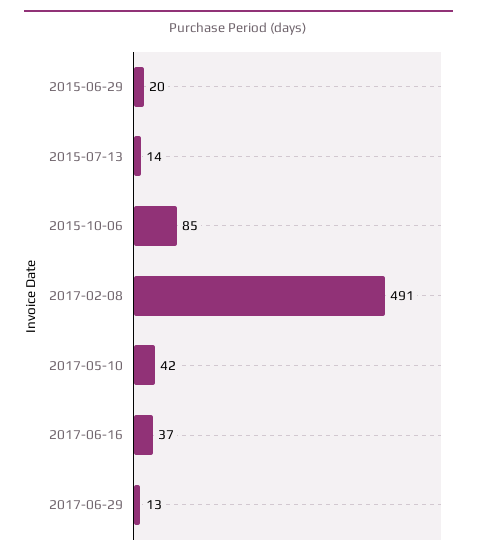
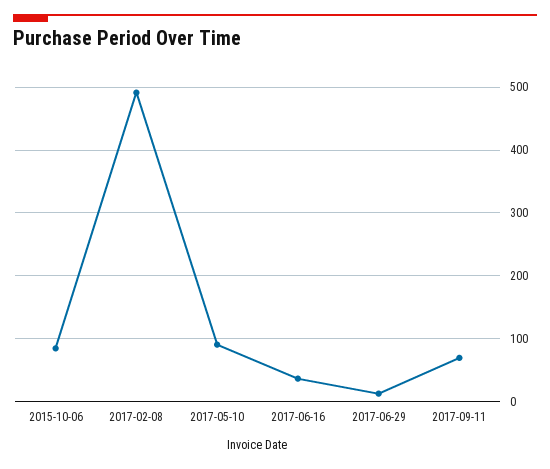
2015-06-29: 20 -> none
2015-07-13: 14 -> none
2017-05-10: 42 -> 90
2017-09-11: none -> 70

